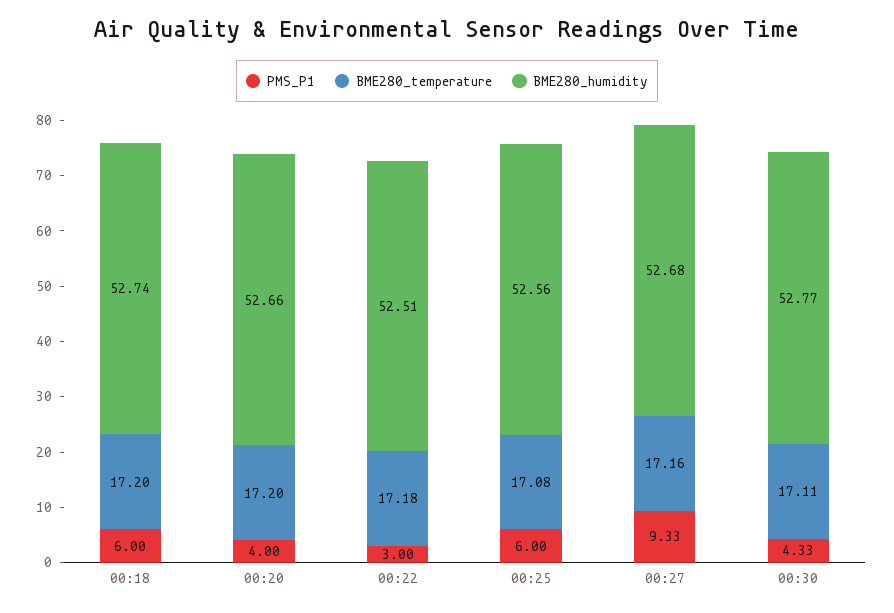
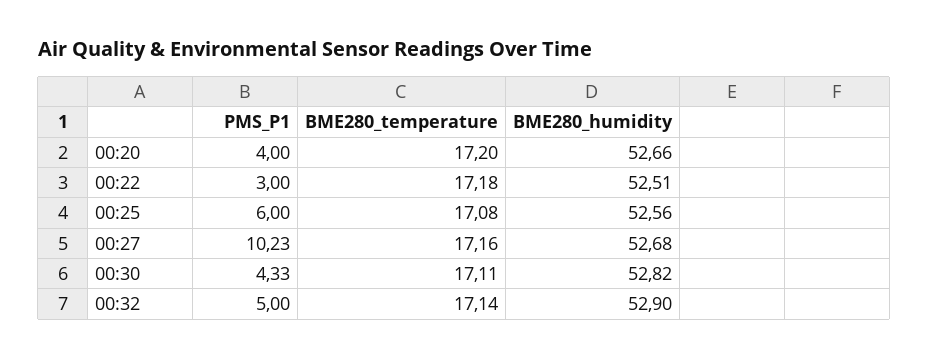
PMS_P1, 00:18: 6 -> none
BME280_temperature, 00:18: 17.2 -> none
BME280_humidity, 00:18: 52.74 -> none
PMS_P1, 00:27: 9.33 -> 10.23
BME280_humidity, 00:30: 52.77 -> 52.82
PMS_P1, 00:32: none -> 5
BME280_temperature, 00:32: none -> 17.14
BME280_humidity, 00:32: none -> 52.9

